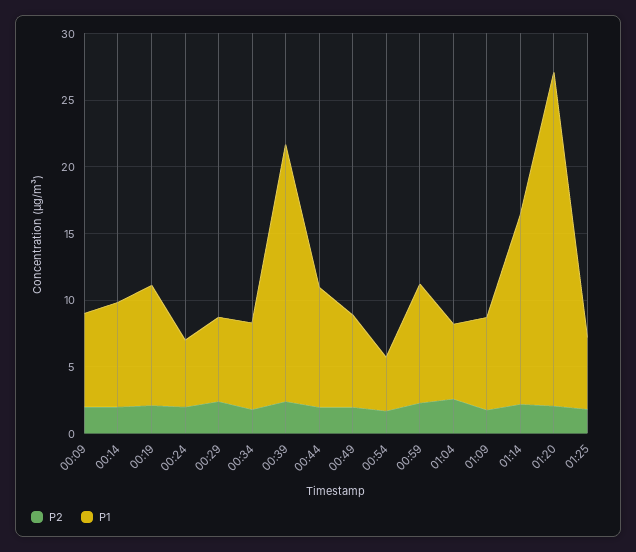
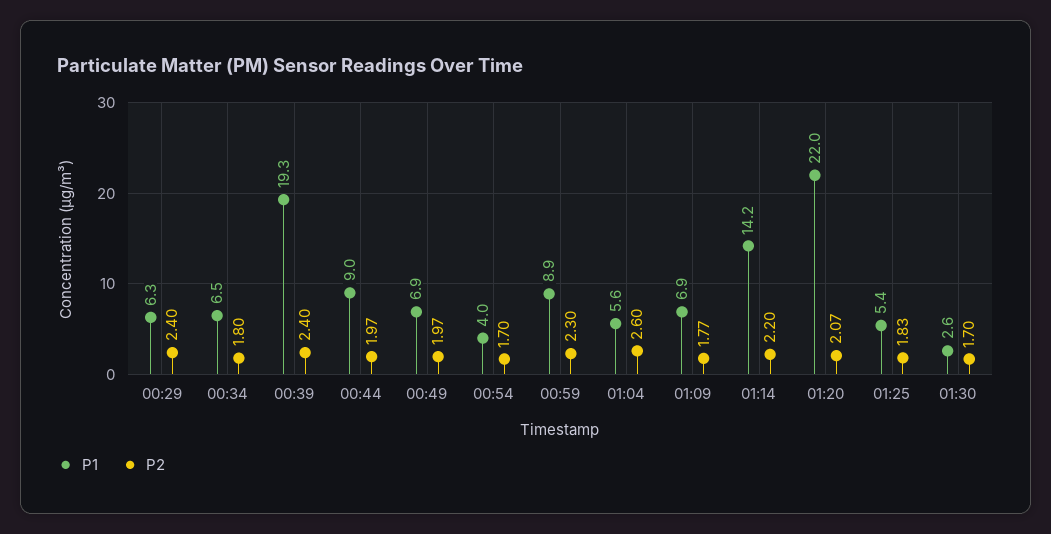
P2, 00:09: 2 -> none
P1, 00:09: 7 -> none
P2, 00:14: 2 -> none
P1, 00:14: 8 -> none
P2, 00:19: 2 -> none
P1, 00:19: 9 -> none
P2, 00:24: 2 -> none
P1, 00:24: 5 -> none
P1, 01:20: 25 -> 22
P1, 01:30: none -> 2.6
P2, 01:30: none -> 1.7

